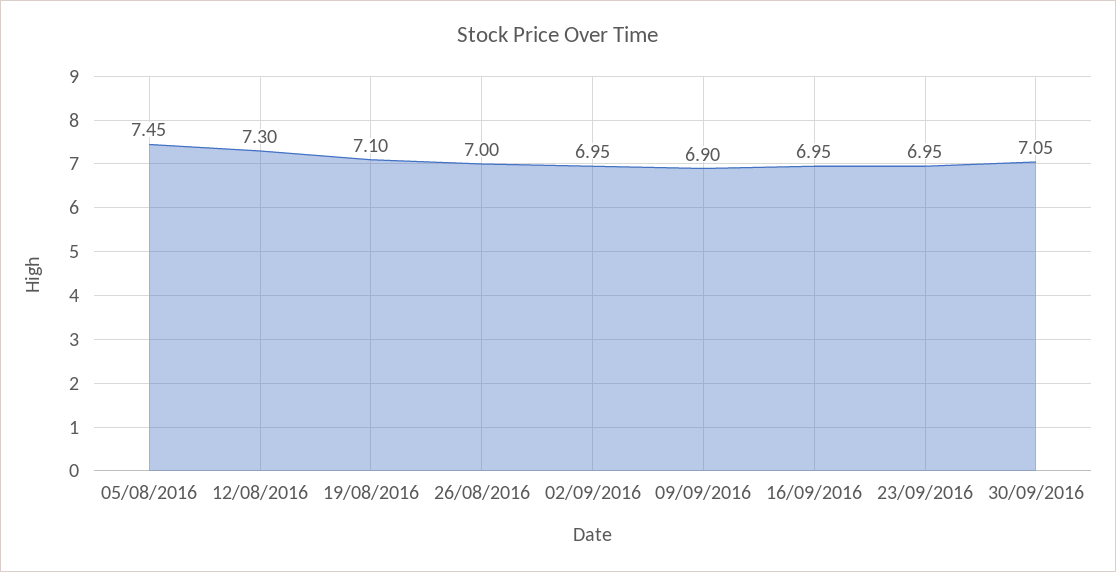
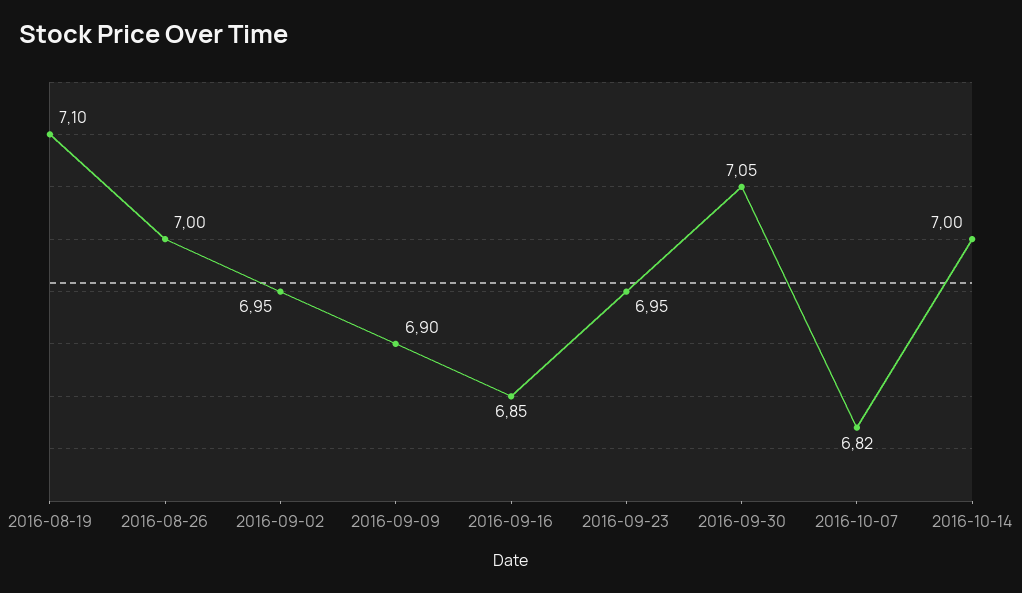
05/08/2016: 7.45 -> none
12/08/2016: 7.3 -> none
16/09/2016: 6.95 -> 6.85
2016-10-07: none -> 6.82
2016-10-14: none -> 7

